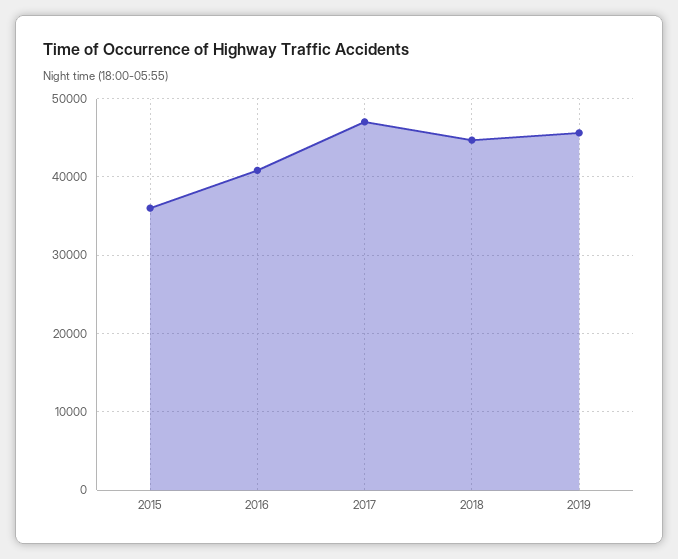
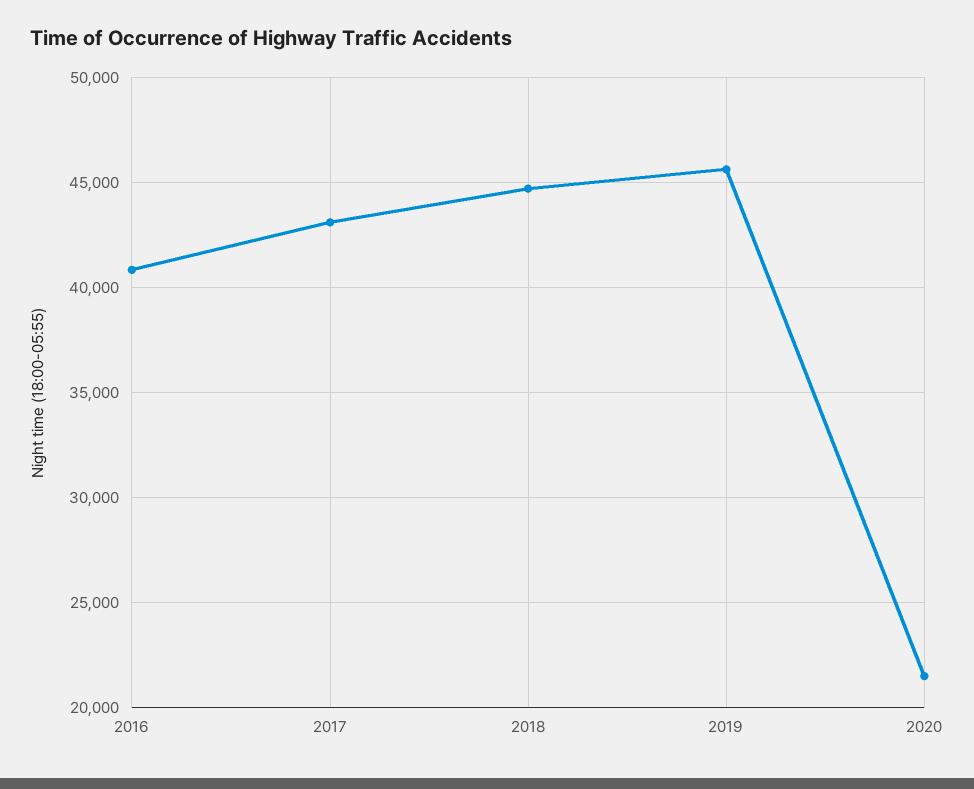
2015: 36000 -> none
2017: 47000 -> 43000
2020: none -> 21500

